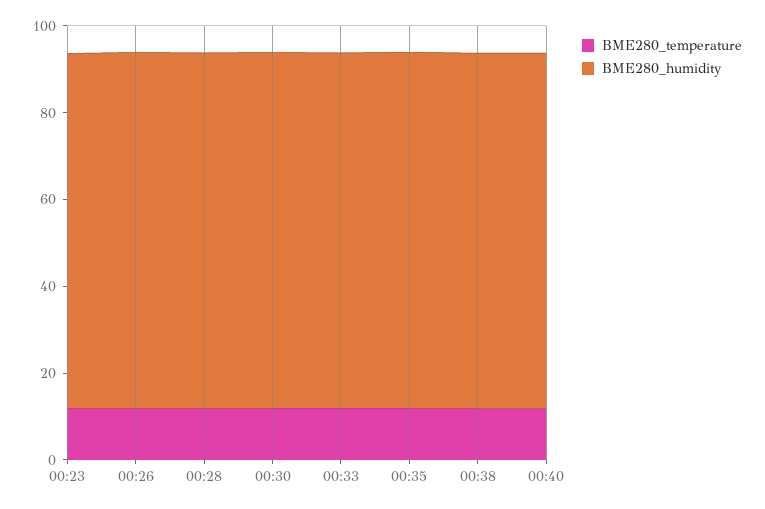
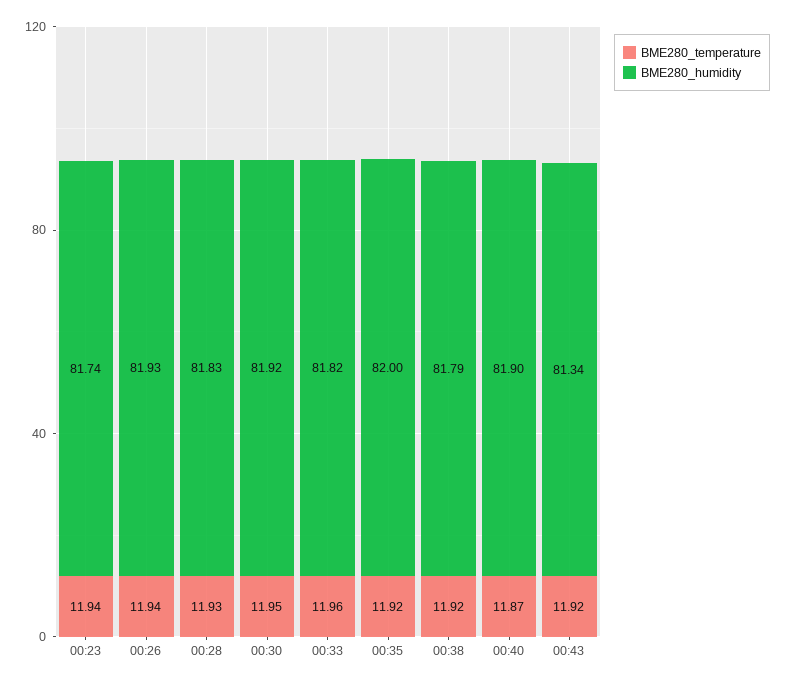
BME280_temperature, 00:43: none -> 11.92
BME280_humidity, 00:43: none -> 81.34

